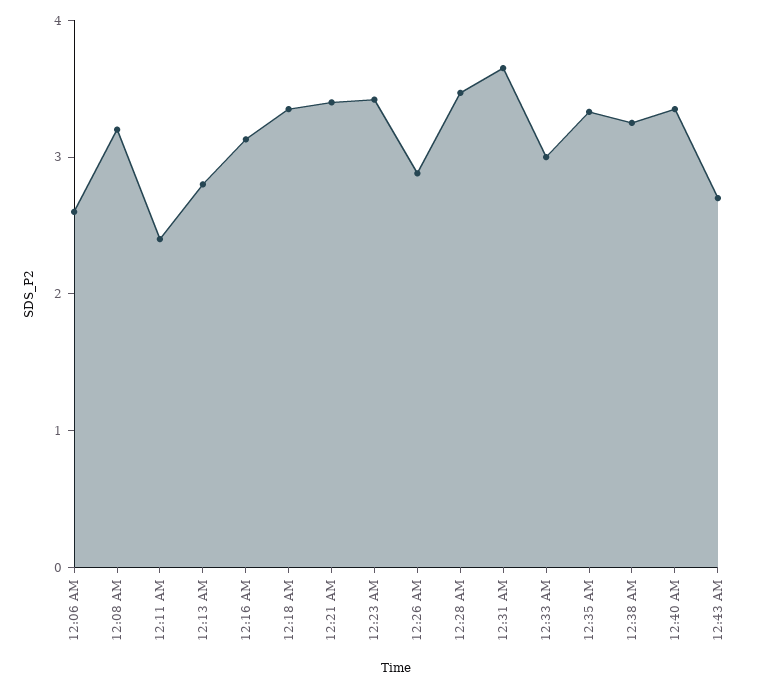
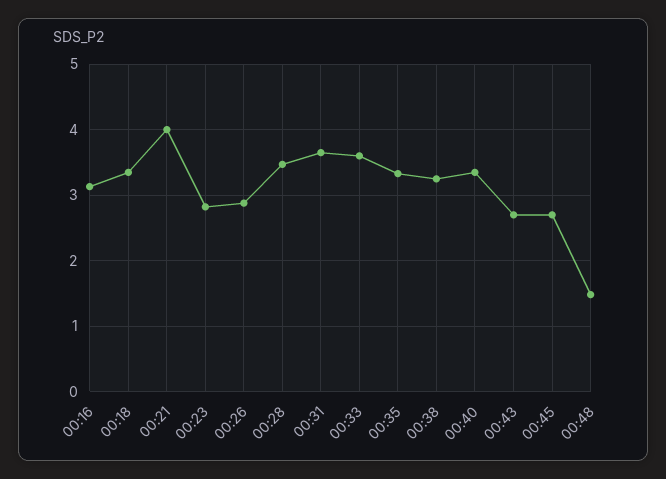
12:06 AM: 2.6 -> none
12:08 AM: 3.2 -> none
12:11 AM: 2.4 -> none
12:13 AM: 2.8 -> none
12:21 AM: 3.4 -> 4
12:23 AM: 3.4 -> 2.8
12:33 AM: 3 -> 3.6
00:45: none -> 2.7
00:48: none -> 1.5

